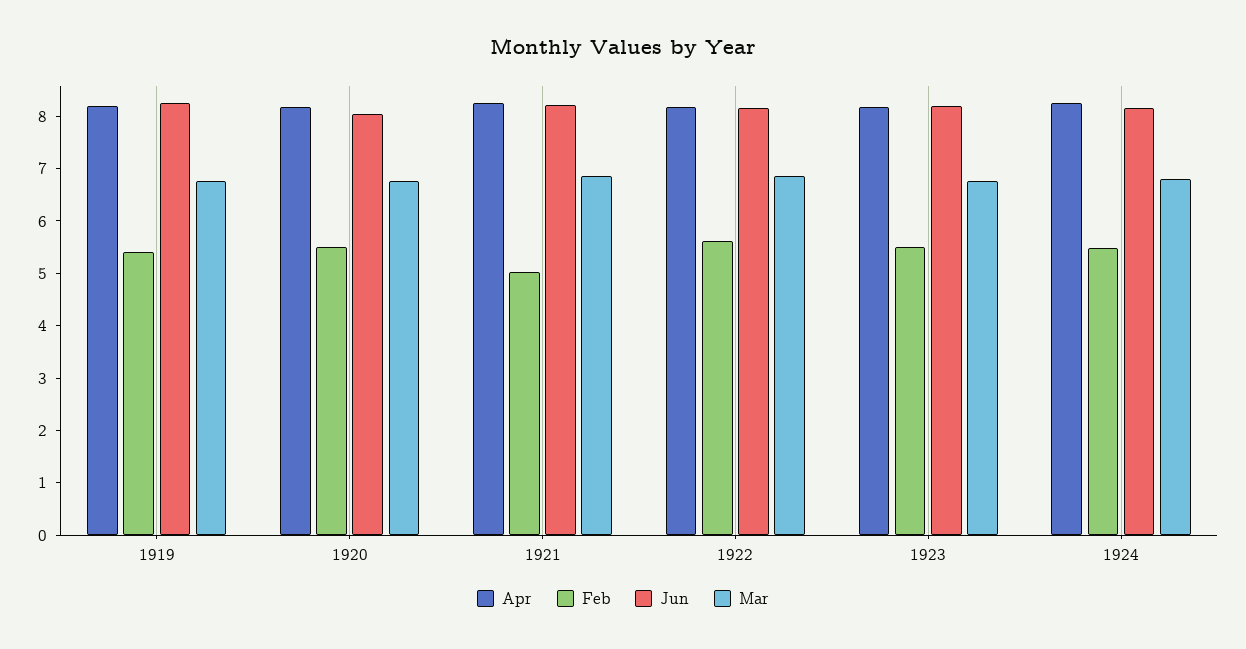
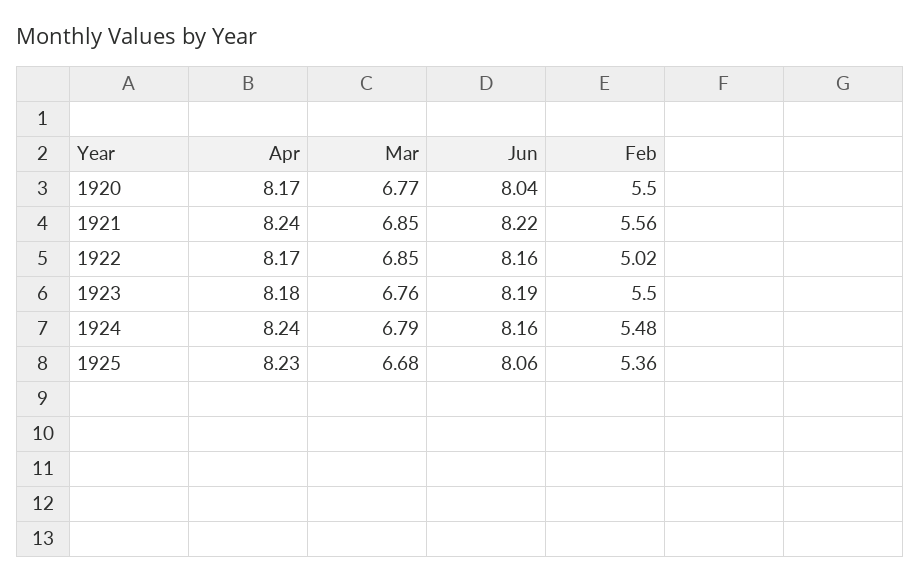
Apr, 1919: 8.2 -> none
Feb, 1919: 5.4 -> none
Jun, 1919: 8.2 -> none
Mar, 1919: 6.8 -> none
Feb, 1921: 5 -> 5.56
Feb, 1922: 5.6 -> 5.02
Apr, 1925: none -> 8.23
Mar, 1925: none -> 6.68
Jun, 1925: none -> 8.06
Feb, 1925: none -> 5.36

